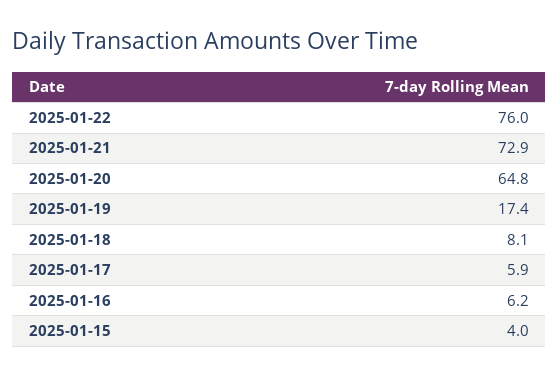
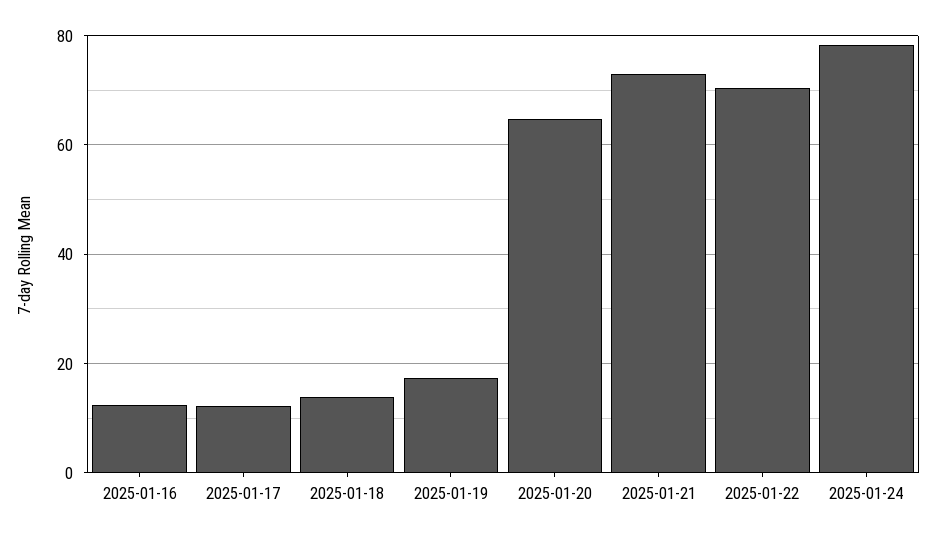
2025-01-22: 76 -> 70
2025-01-18: 8.1 -> 14
2025-01-17: 5.9 -> 12
2025-01-16: 6.2 -> 12
2025-01-15: 4 -> none
2025-01-24: none -> 78

